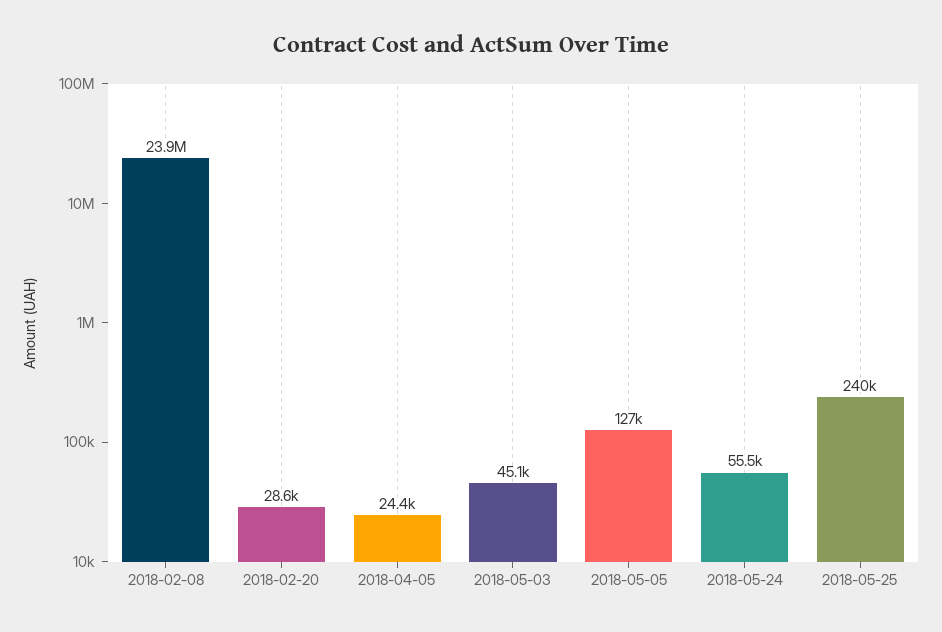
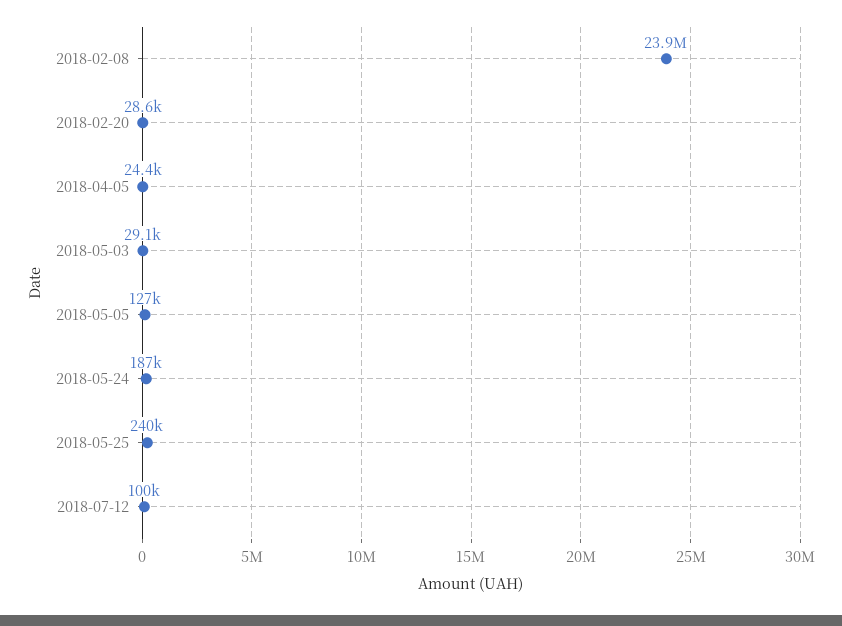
2018-05-03: 45100 -> 29100
2018-05-24: 55500 -> 187000
2018-07-12: none -> 100000

